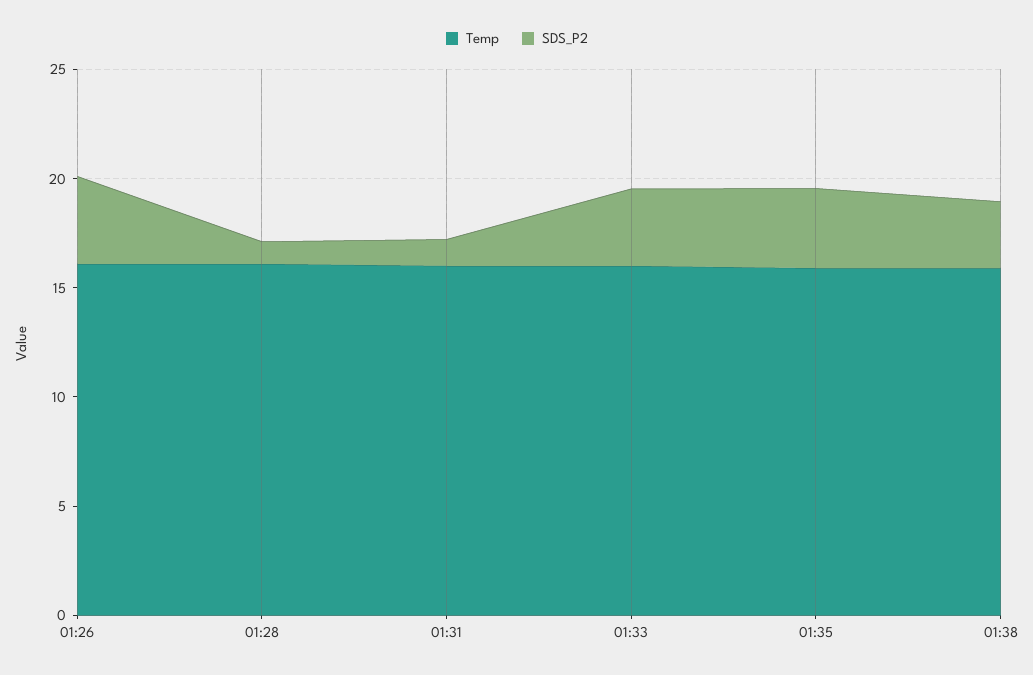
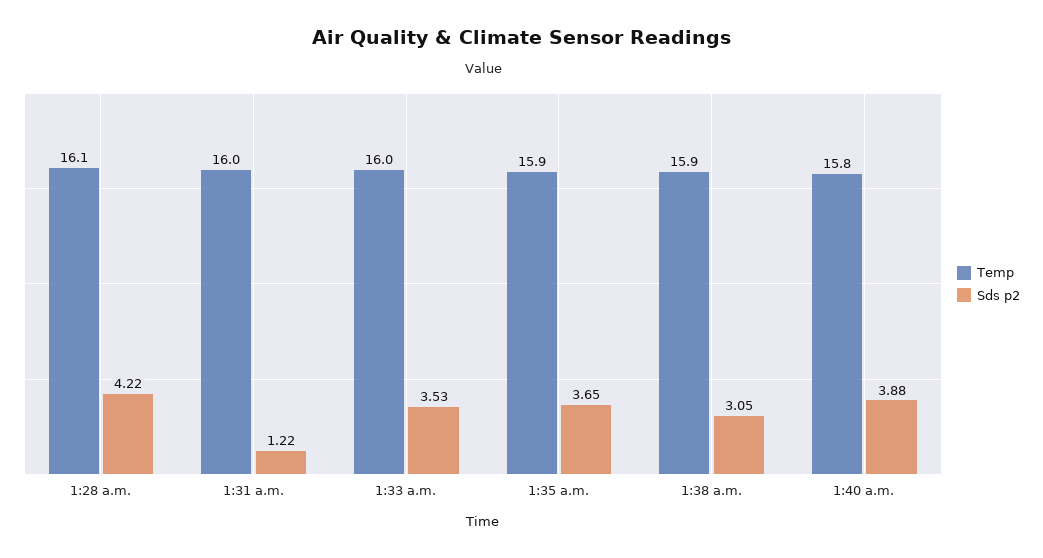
Temp, 01:26: 16 -> none
SDS_P2, 01:26: 4 -> none
SDS_P2, 01:28: 1 -> 4.22
Temp, 1:40 a.m.: none -> 15.8
SDS_P2, 1:40 a.m.: none -> 3.88

